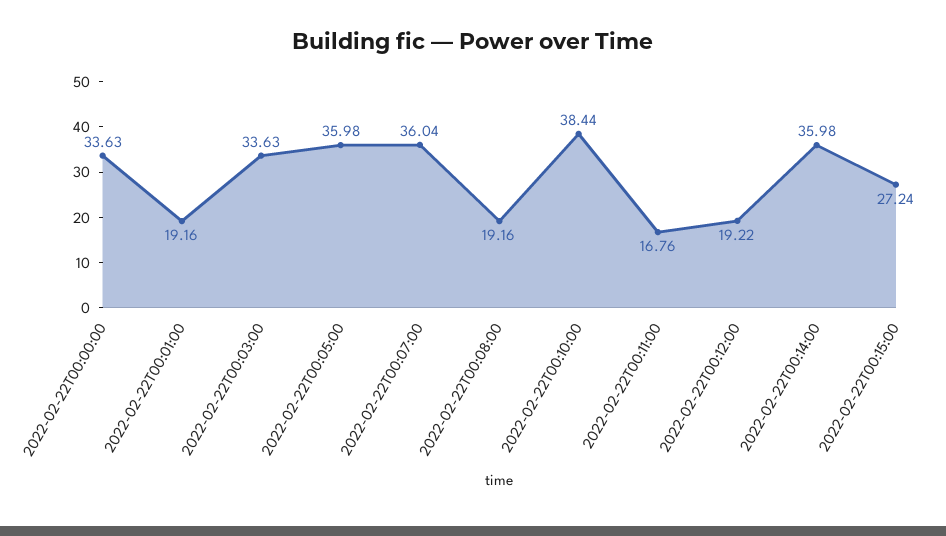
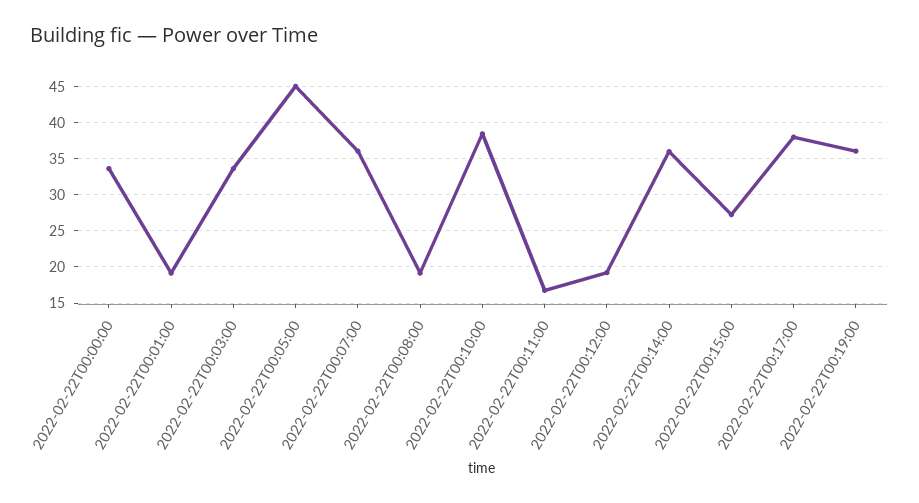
2022-02-22T00:05:00: 35.98 -> 45
2022-02-22T00:17:00: none -> 38
2022-02-22T00:19:00: none -> 36

